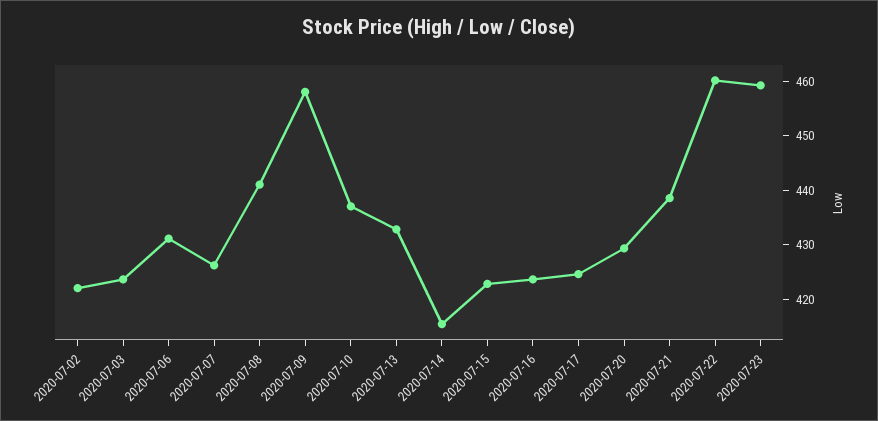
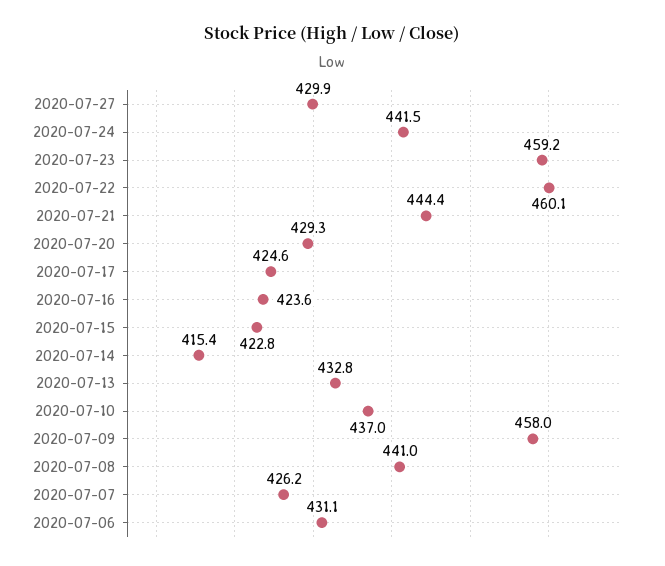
2020-07-02: 422 -> none
2020-07-03: 424 -> none
2020-07-21: 438 -> 444.4
2020-07-27: none -> 429.9
2020-07-24: none -> 441.5

